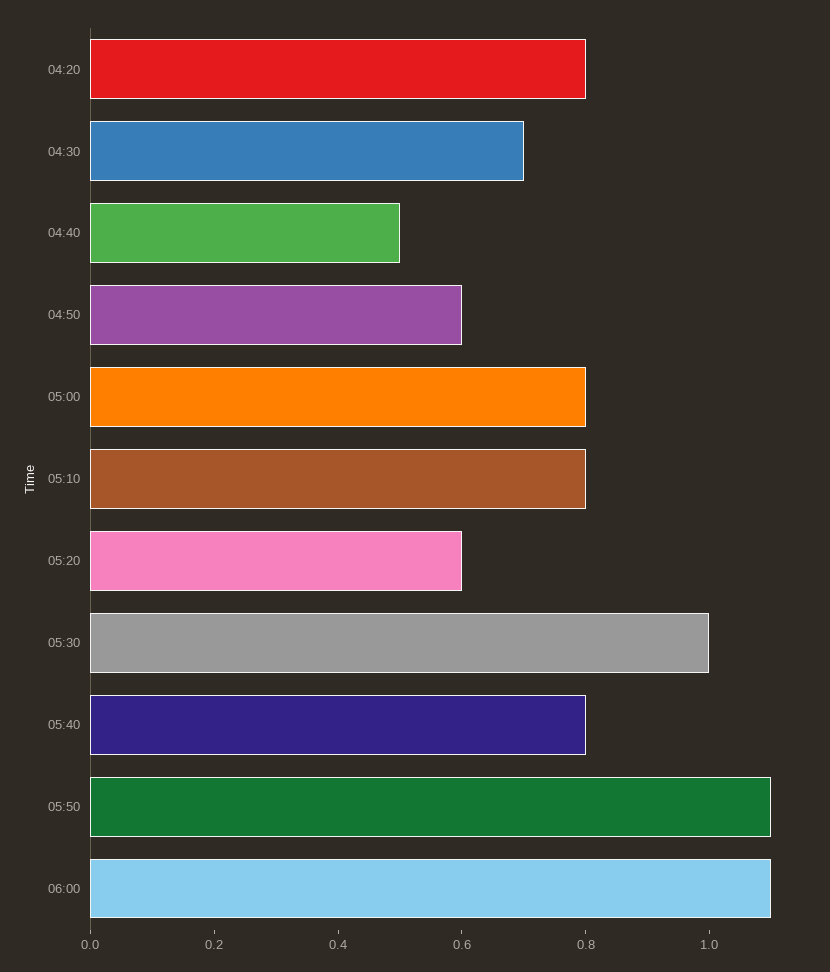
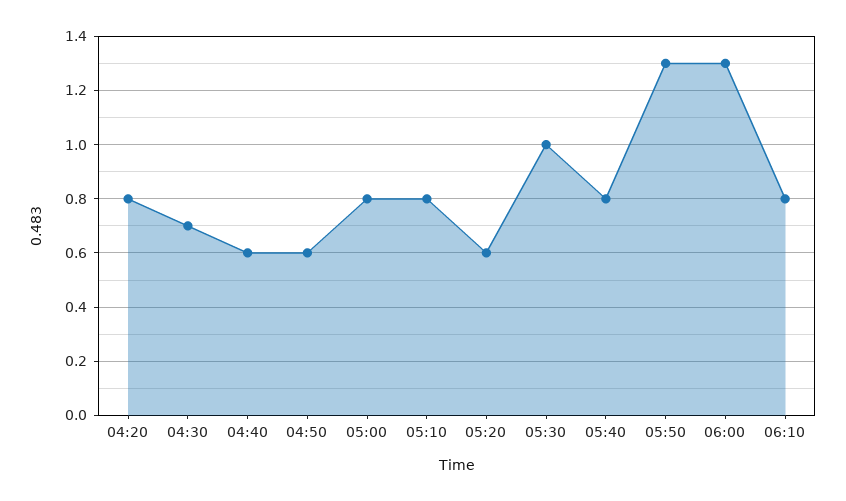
04:40: 0.5 -> 0.6
05:50: 1.1 -> 1.3
06:00: 1.1 -> 1.3
06:10: none -> 0.8

